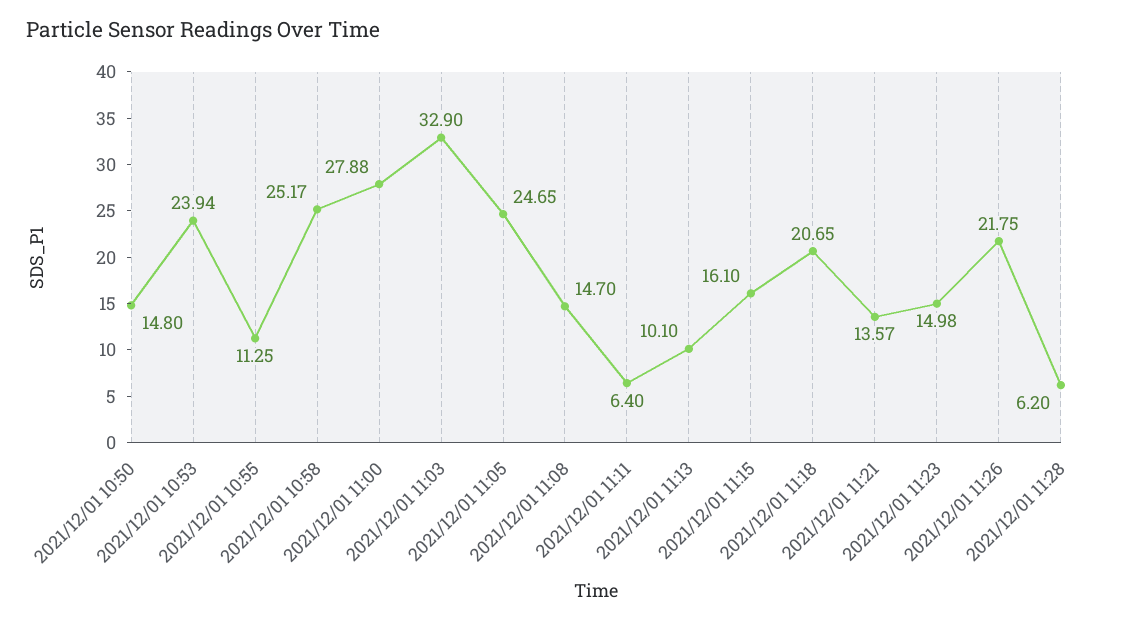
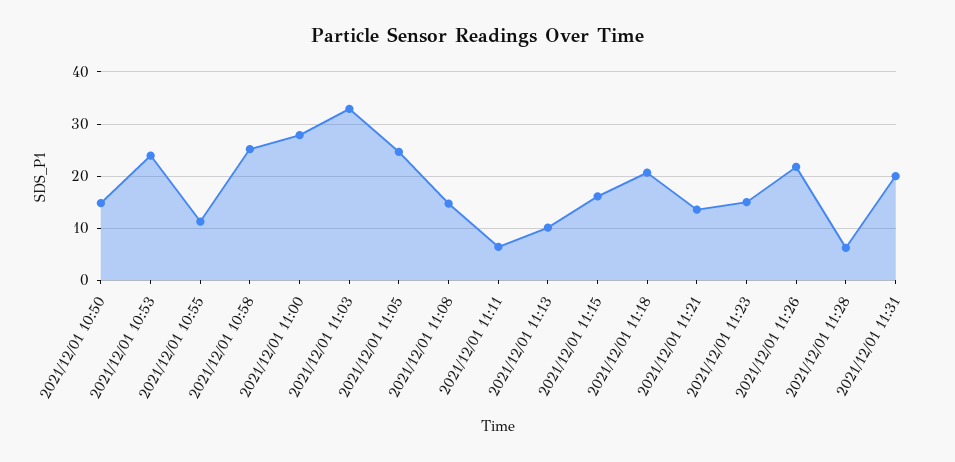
2021/12/01 11:31: none -> 20

